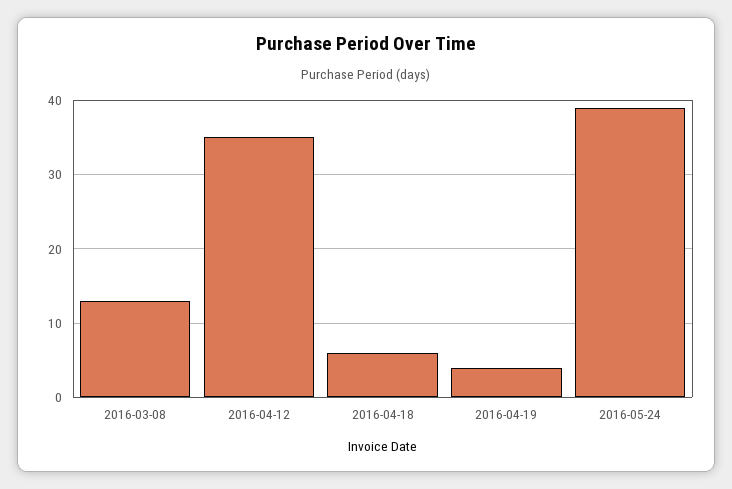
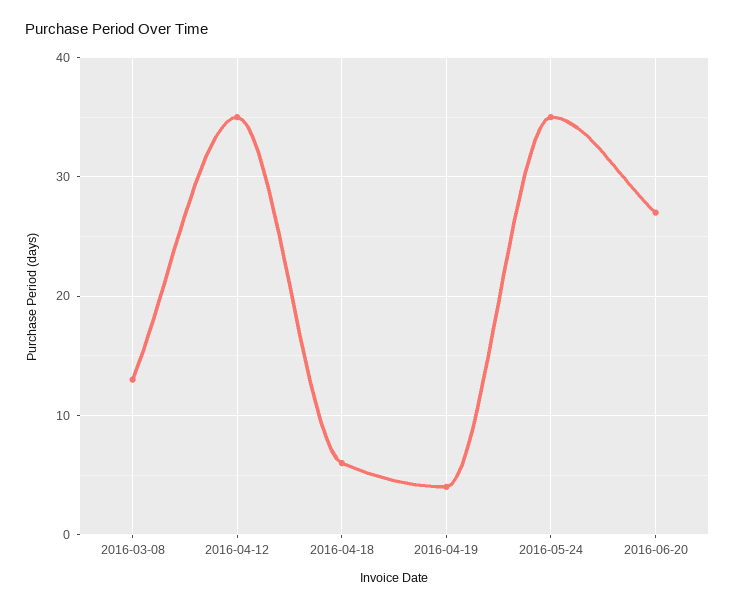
2016-05-24: 39 -> 35
2016-06-20: none -> 27

